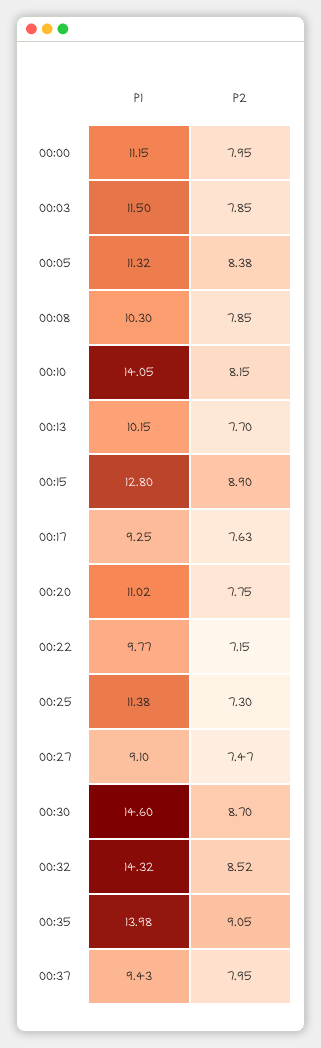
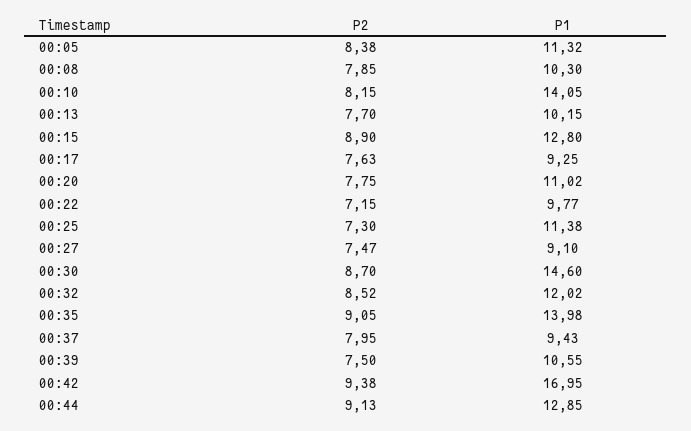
P1, 00:00: 11.15 -> none
P2, 00:00: 7.95 -> none
P1, 00:03: 11.5 -> none
P2, 00:03: 7.85 -> none
P1, 00:32: 14.32 -> 12.02
P2, 00:39: none -> 7.5
P1, 00:39: none -> 10.55
P2, 00:42: none -> 9.38
P1, 00:42: none -> 16.95
P2, 00:44: none -> 9.13
P1, 00:44: none -> 12.85

